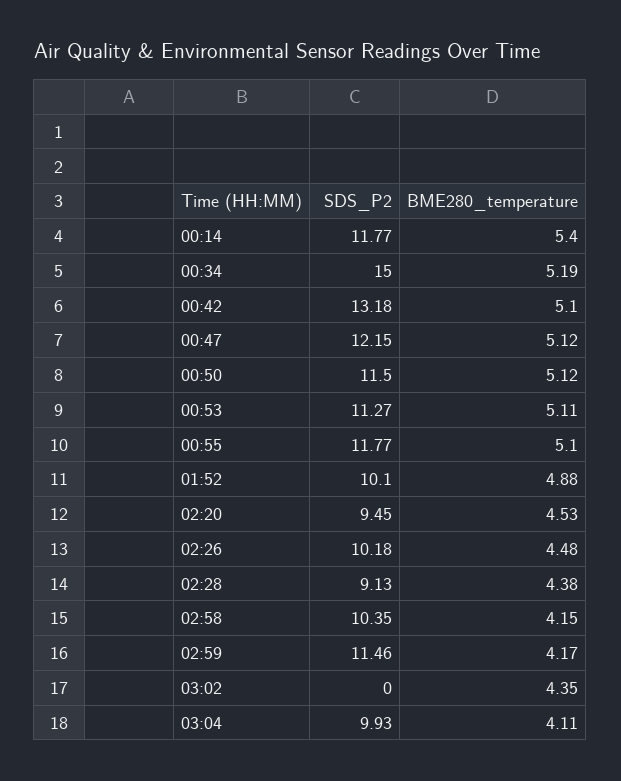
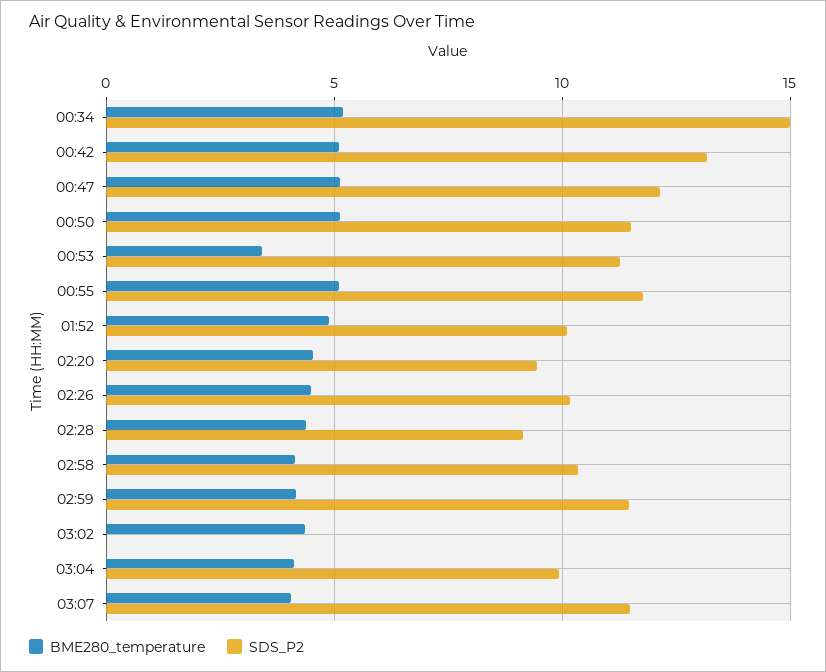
SDS_P2, 00:14: 11.77 -> none
BME280_temperature, 00:14: 5.4 -> none
BME280_temperature, 00:53: 5.11 -> 3.5
BME280_temperature, 03:07: none -> 4
SDS_P2, 03:07: none -> 11.5

